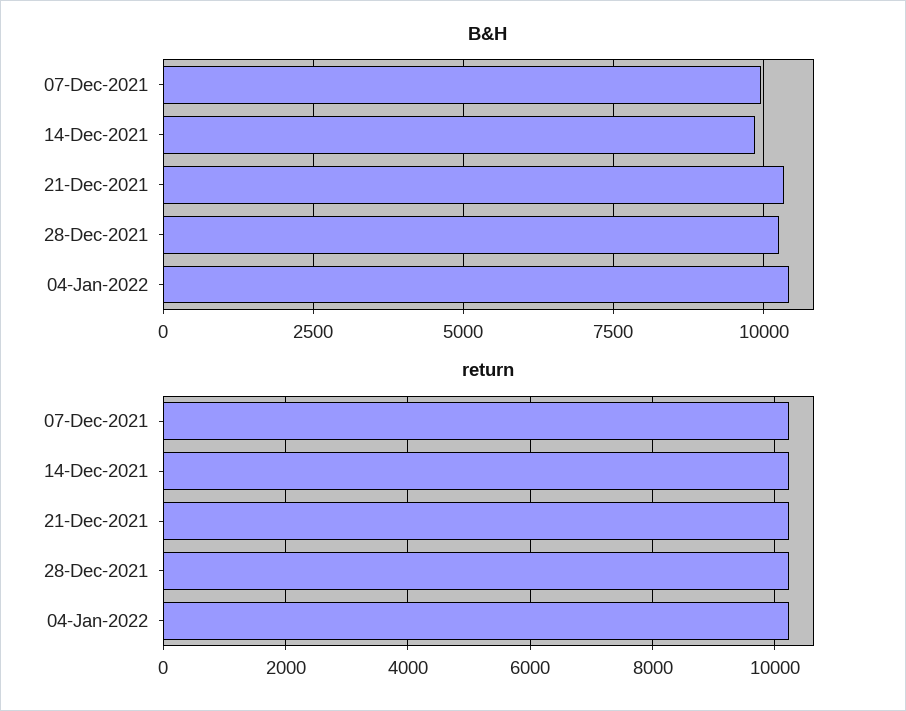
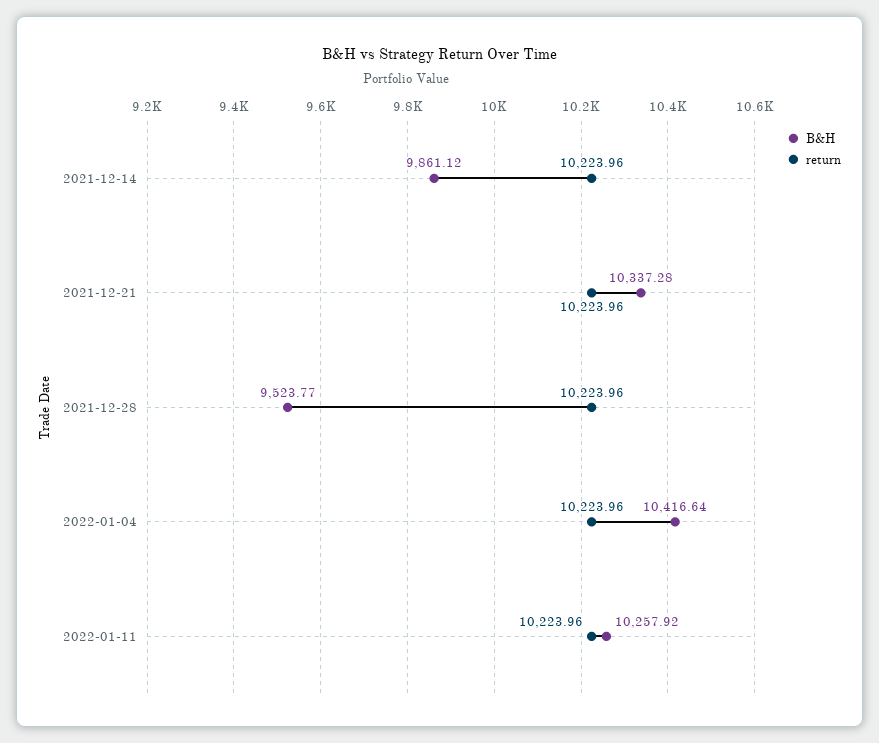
B&H, 07-Dec-2021: 10000 -> none
B&H, 28-Dec-2021: 10250 -> 9523.77
return, 07-Dec-2021: 10200 -> none
B&H, 2022-01-11: none -> 10257.92
return, 2022-01-11: none -> 10223.96

